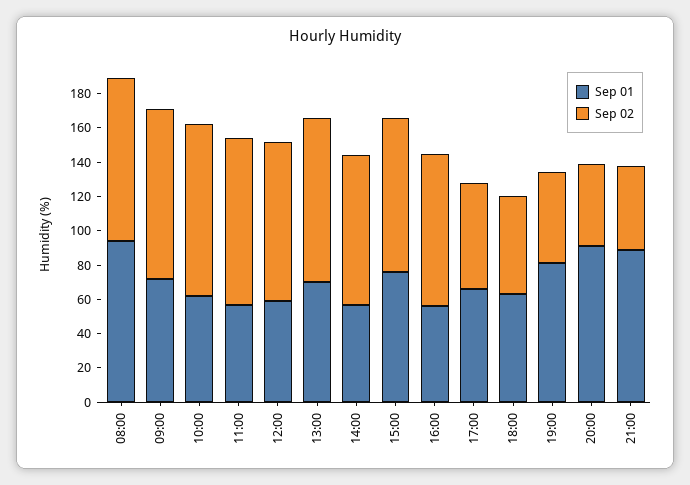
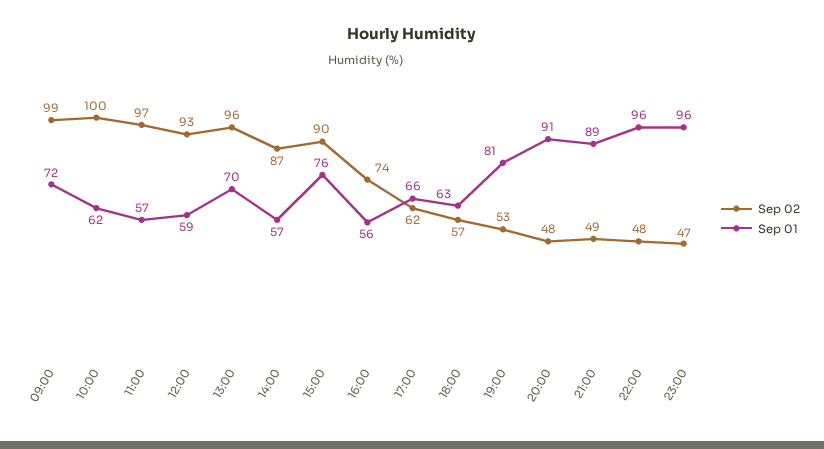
Sep 01, 08:00: 95 -> none
Sep 02, 08:00: 95 -> none
Sep 02, 16:00: 90 -> 74
Sep 02, 22:00: none -> 48
Sep 01, 22:00: none -> 96
Sep 02, 23:00: none -> 47
Sep 01, 23:00: none -> 96

